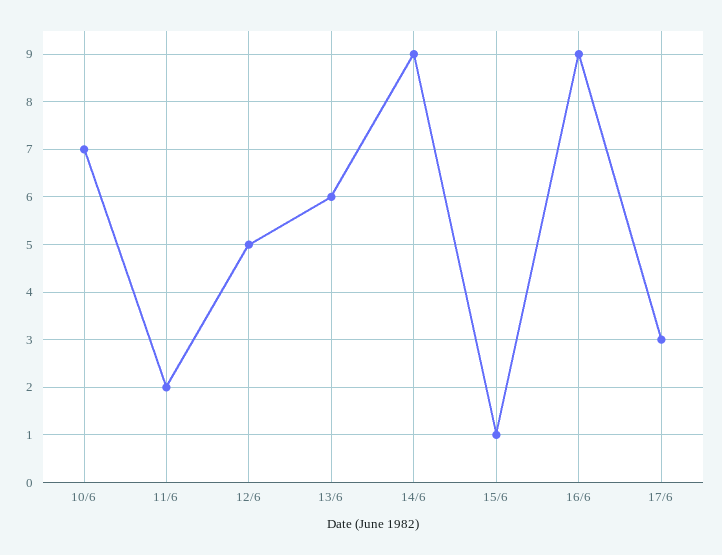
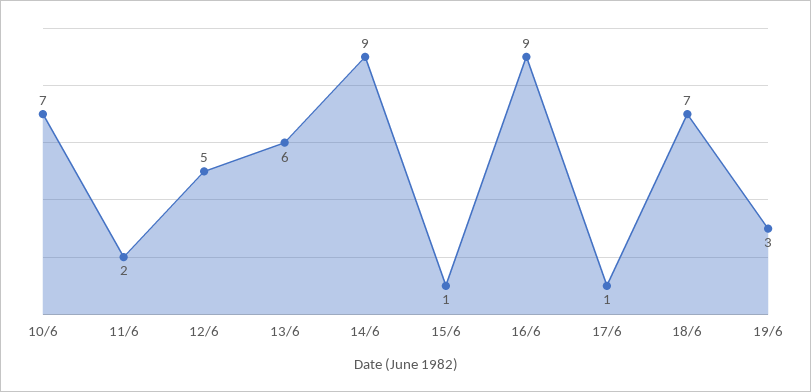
17/6: 3 -> 1
18/6: none -> 7
19/6: none -> 3

